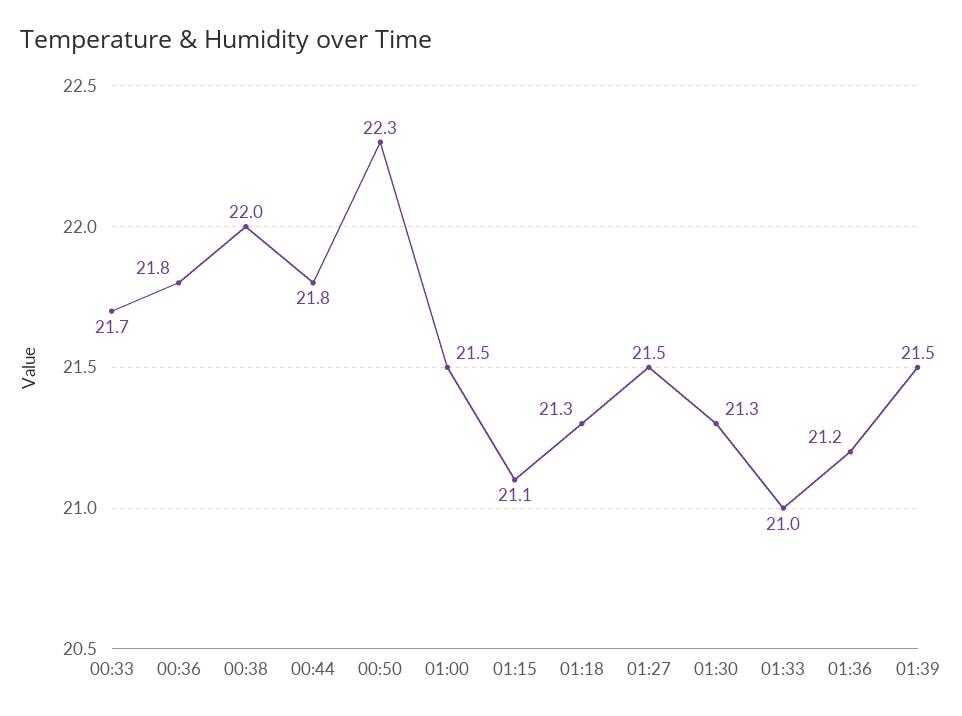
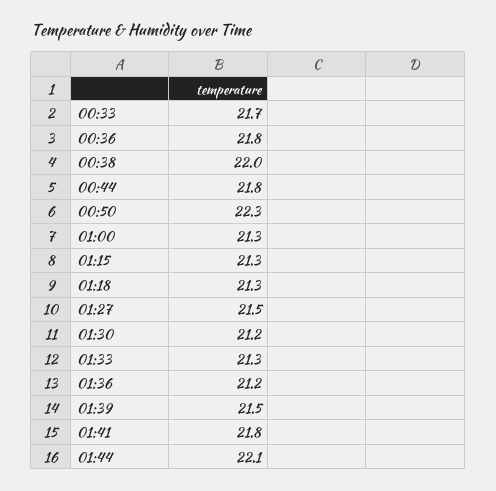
01:00: 21.5 -> 21.3
01:15: 21.1 -> 21.3
01:30: 21.3 -> 21.2
01:33: 21 -> 21.3
01:41: none -> 21.8
01:44: none -> 22.1

